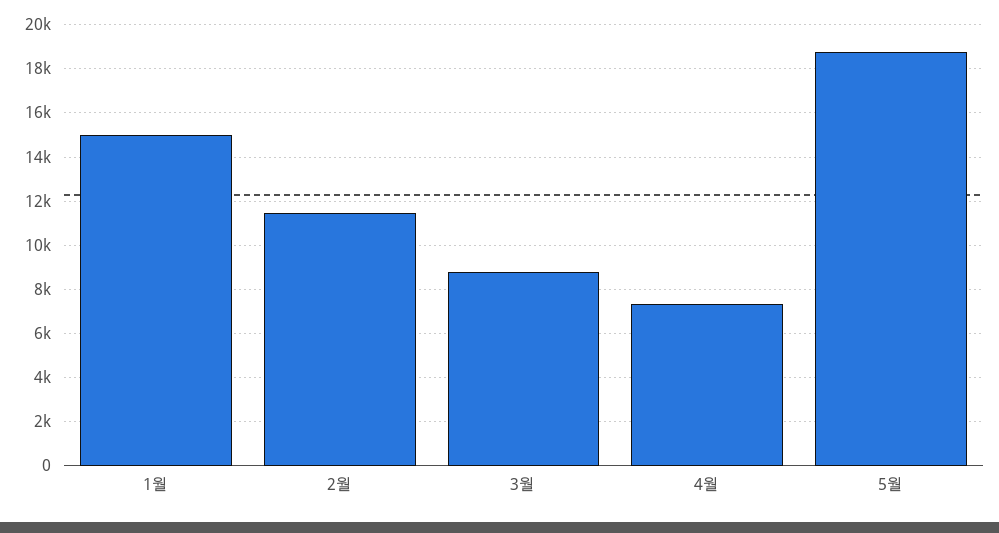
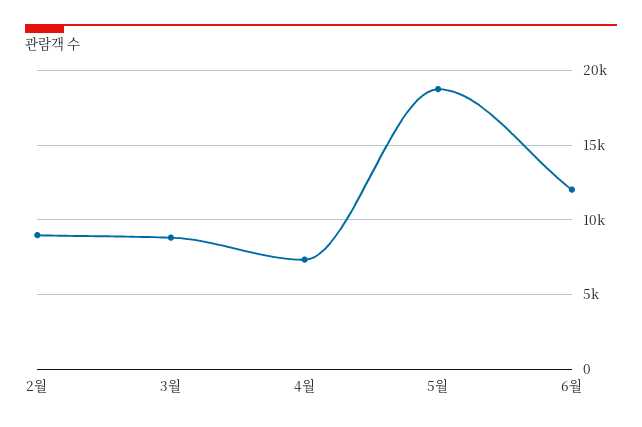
1월: 15000 -> none
2월: 11500 -> 9000
6월: none -> 12000

